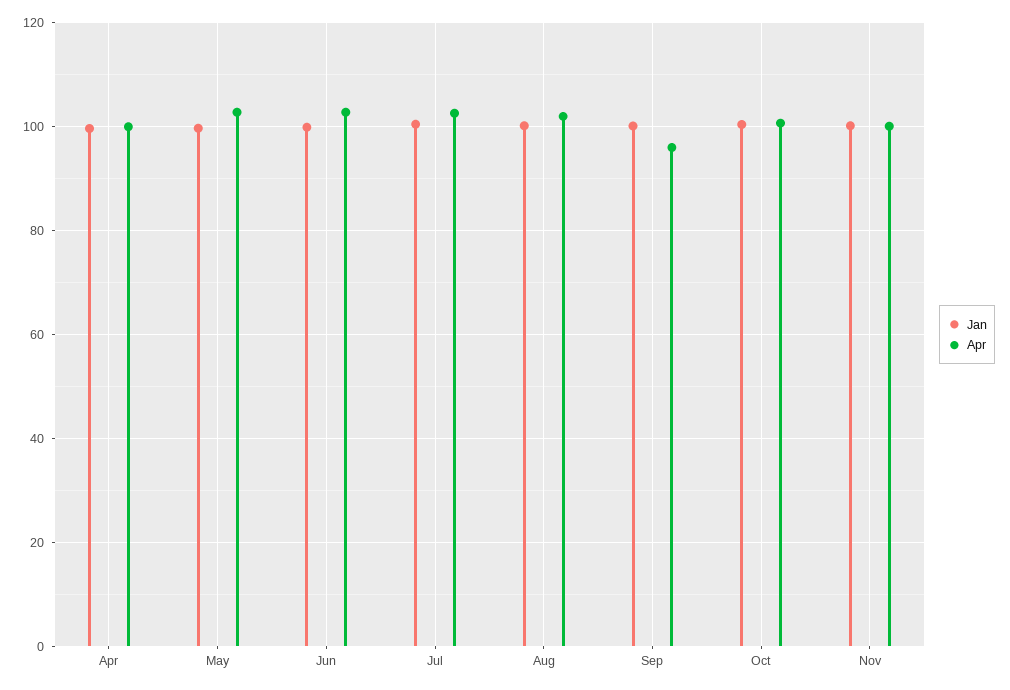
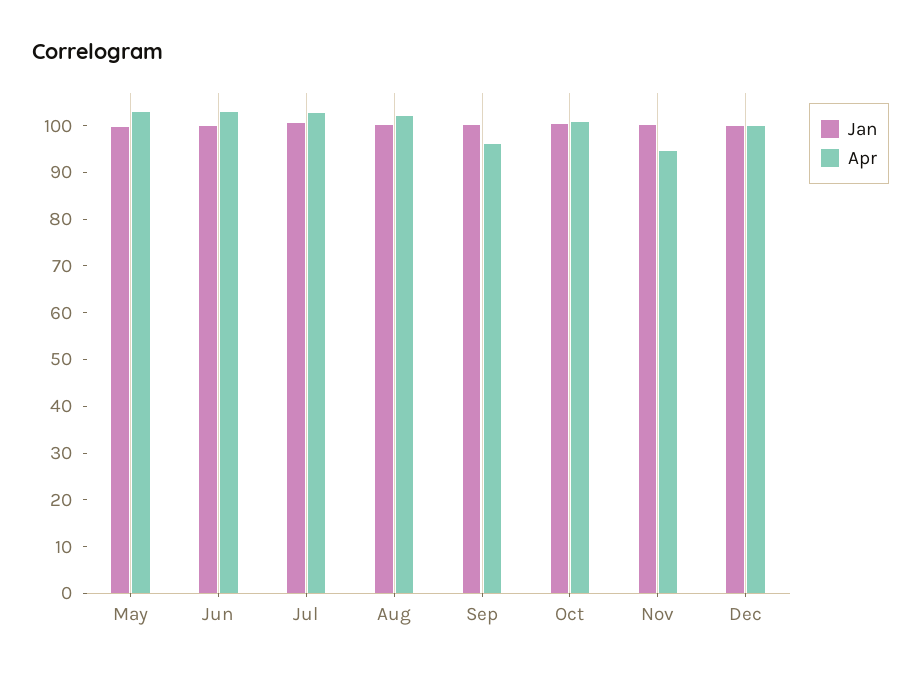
Jan, Apr: 100 -> none
Apr, Apr: 100 -> none
Apr, Nov: 100 -> 94
Jan, Dec: none -> 100
Apr, Dec: none -> 100

